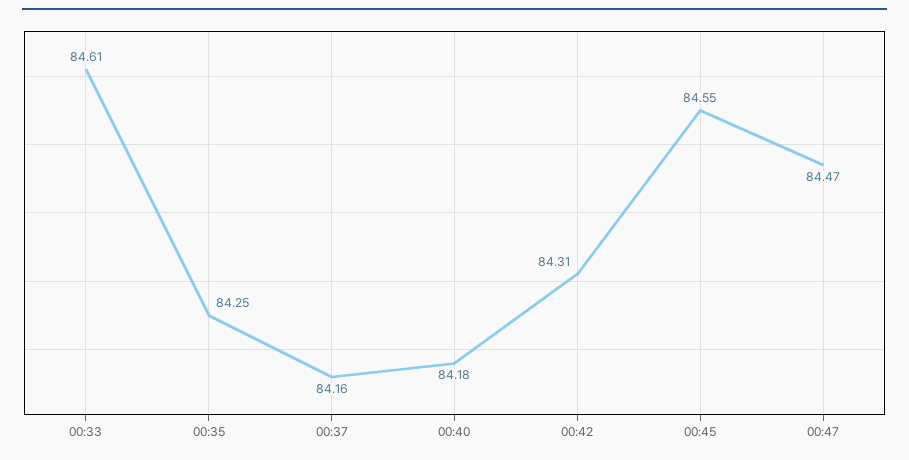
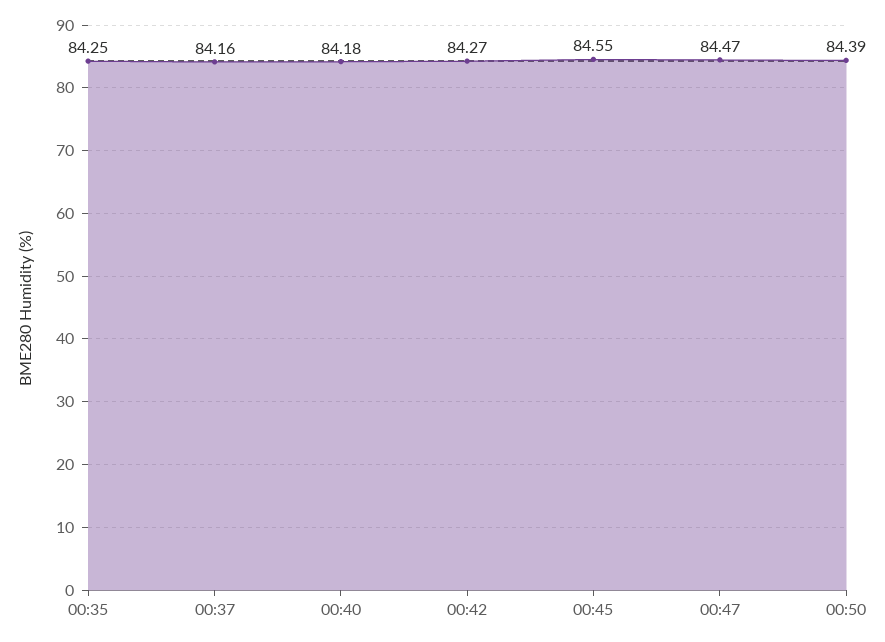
00:33: 84.61 -> none
00:42: 84.31 -> 84.27
00:50: none -> 84.39

